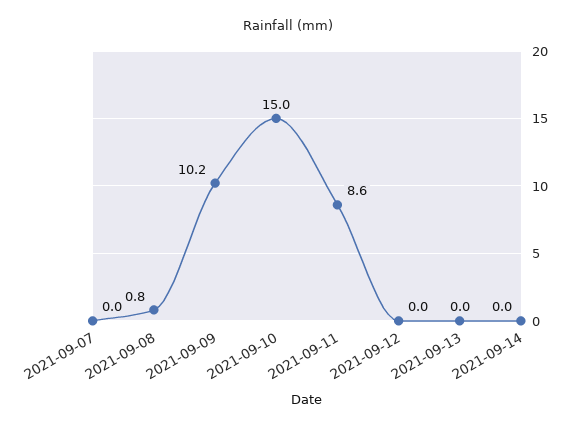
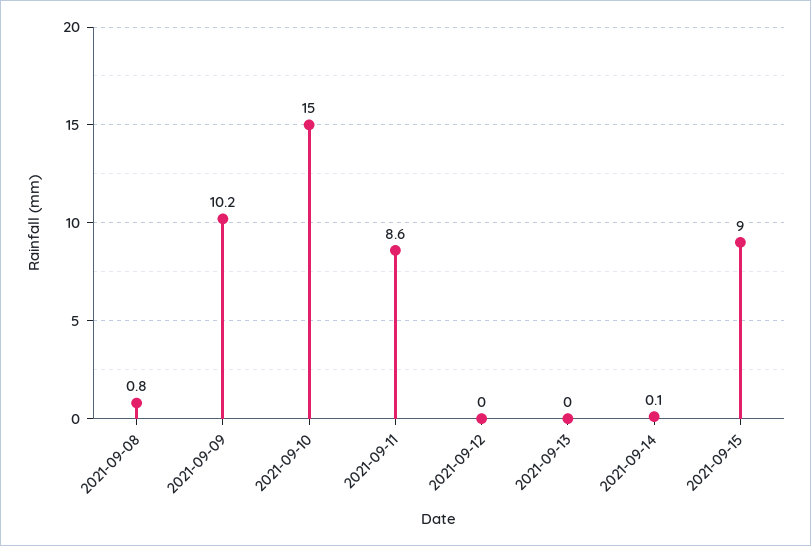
2021-09-07: 0 -> none
2021-09-14: 0 -> 0.1
2021-09-15: none -> 9

